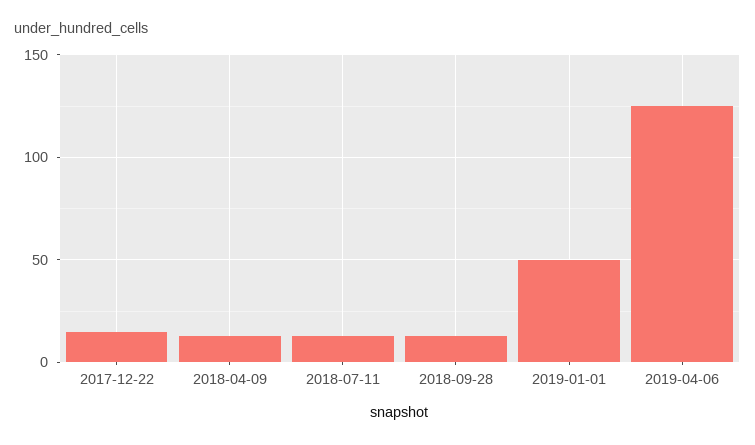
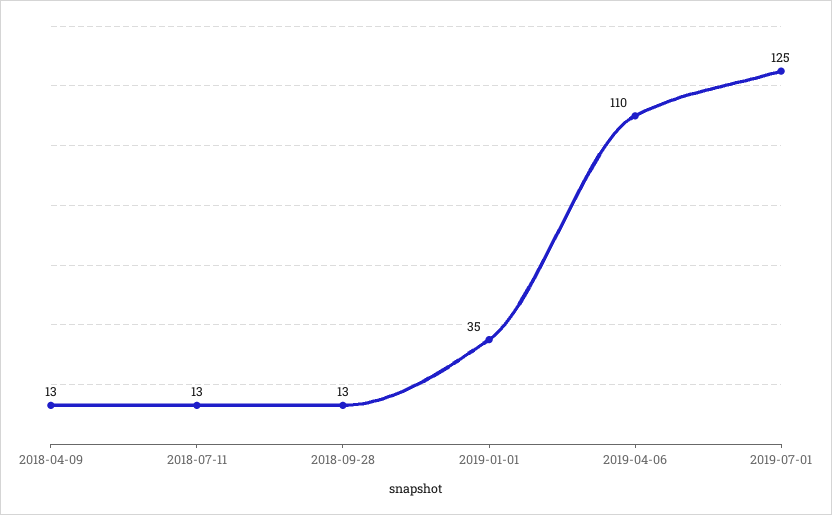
2017-12-22: 15 -> none
2019-01-01: 50 -> 35
2019-04-06: 125 -> 110
2019-07-01: none -> 125

